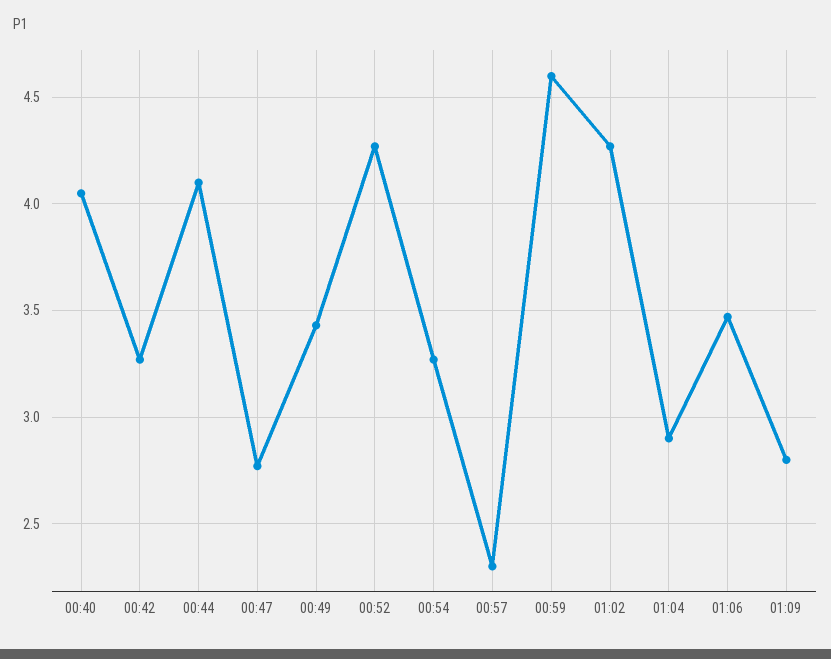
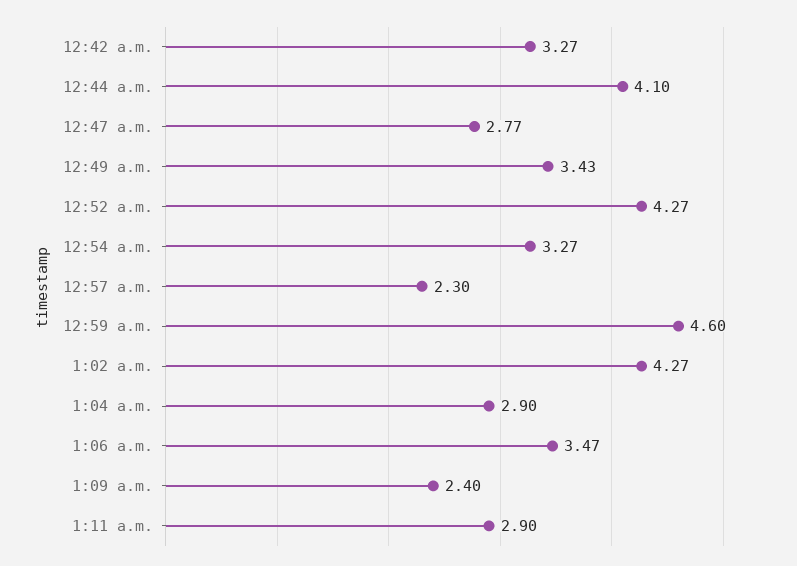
00:40: 4.05 -> none
01:09: 2.8 -> 2.4
1:11 a.m.: none -> 2.9

